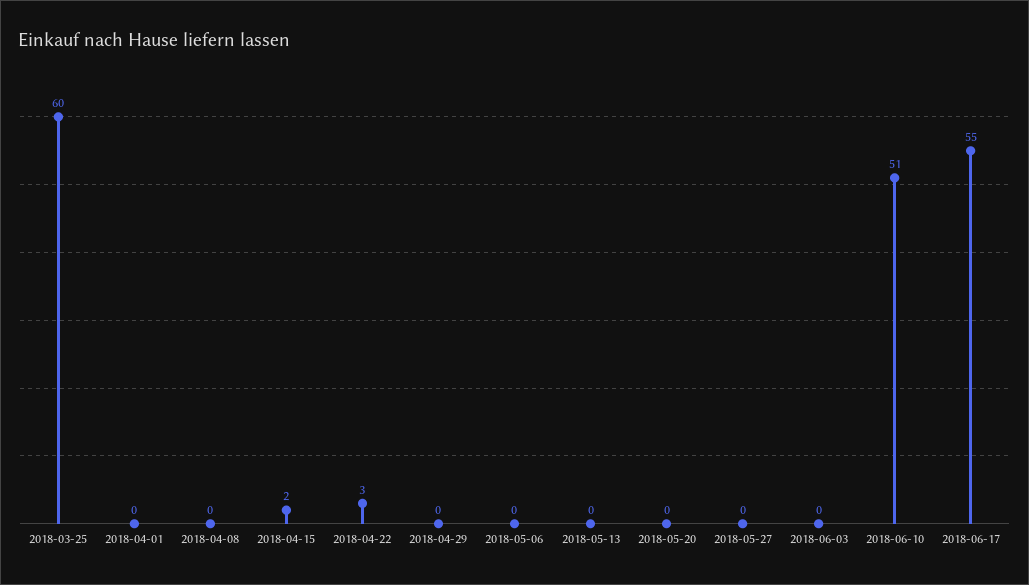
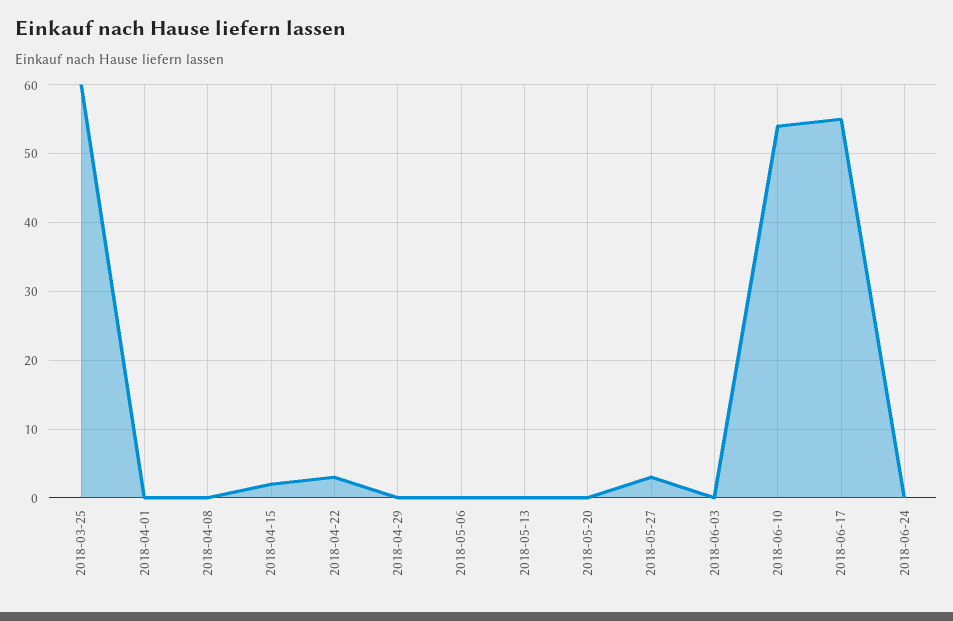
2018-05-27: 0 -> 3
2018-06-10: 51 -> 54
2018-06-24: none -> 0

